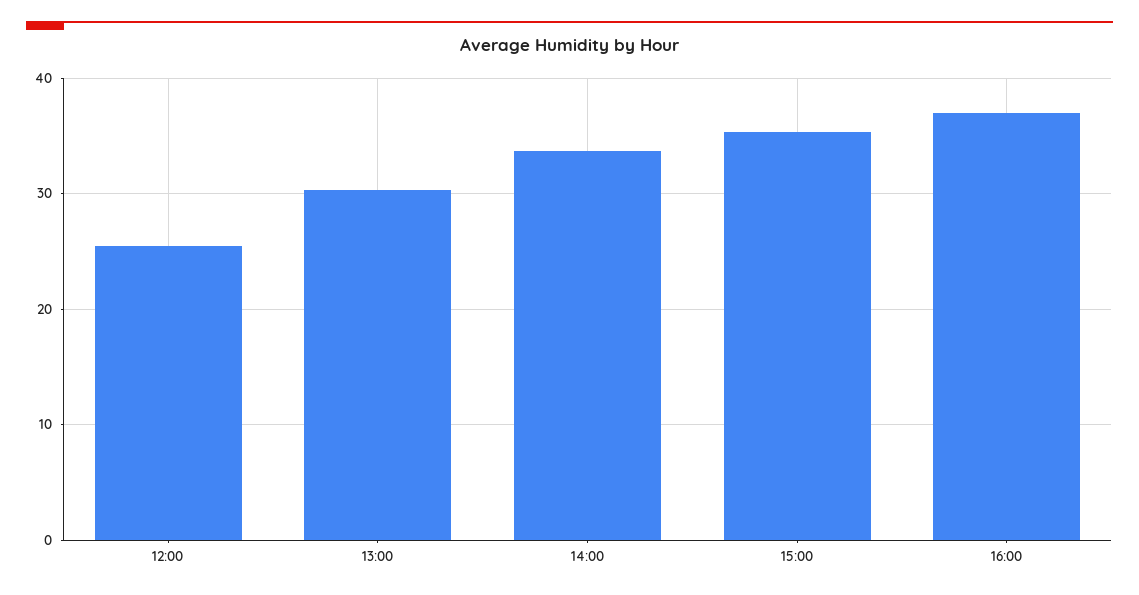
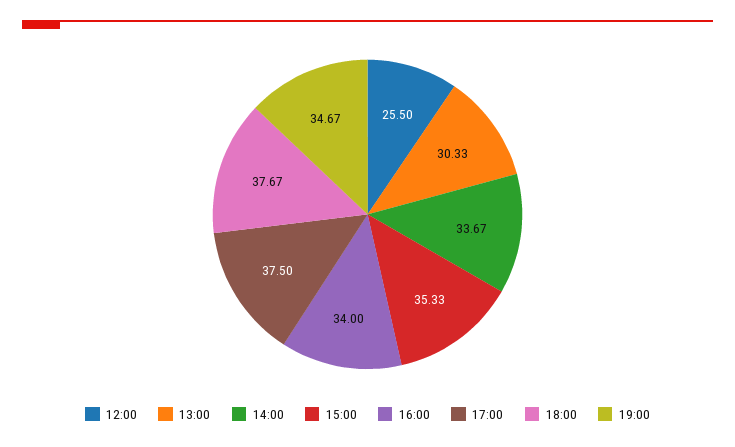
16:00: 37 -> 34
17:00: none -> 37.5
18:00: none -> 37.67
19:00: none -> 34.67

